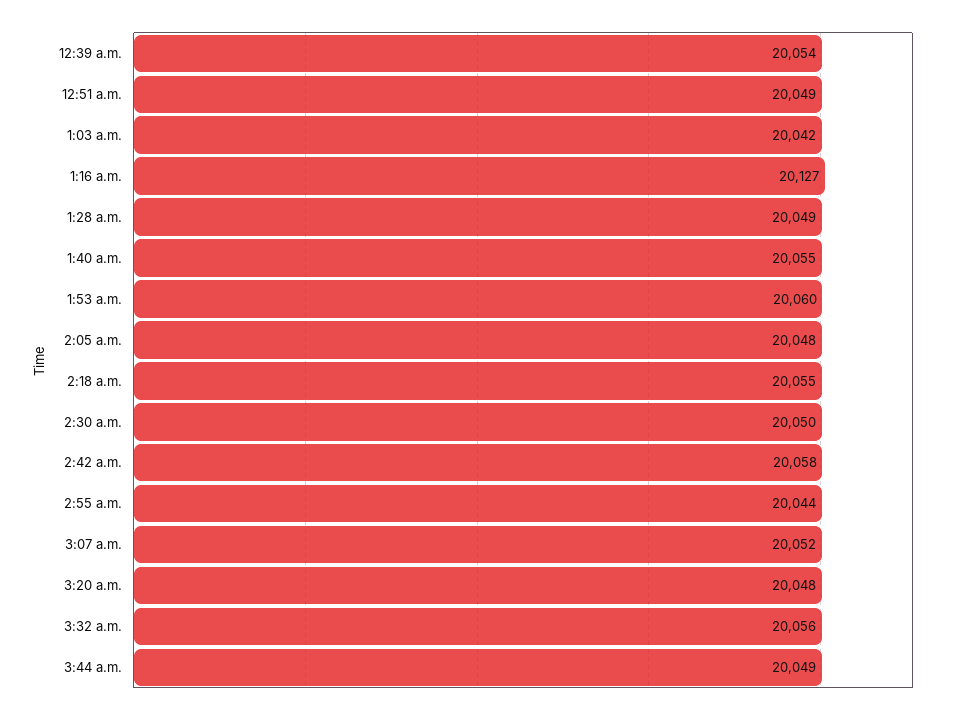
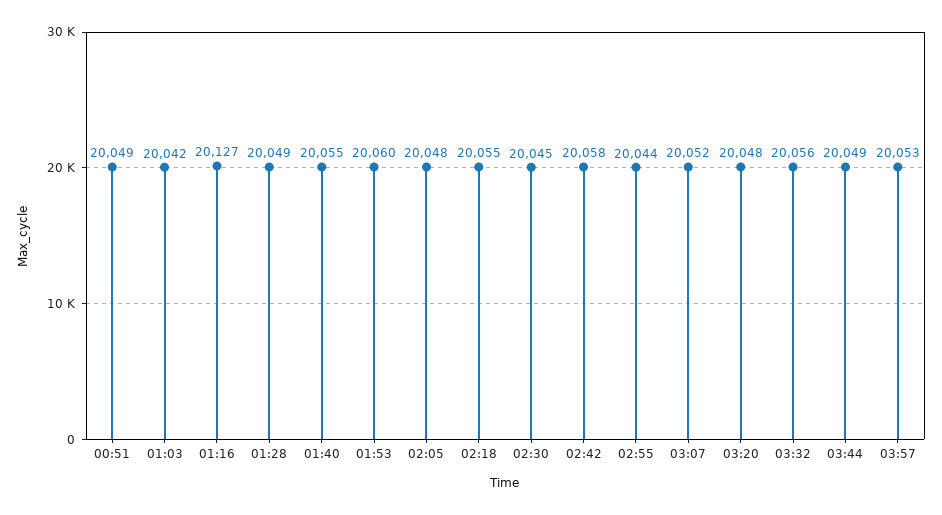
12:39 a.m.: 20054 -> none
2:30 a.m.: 20050 -> 20045
03:57: none -> 20053

